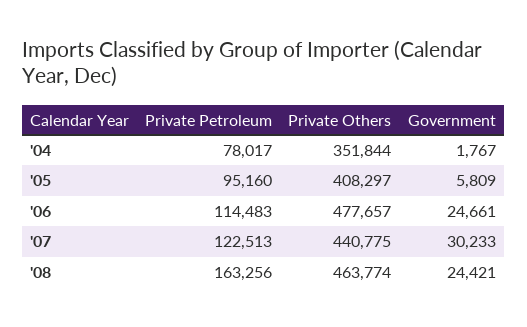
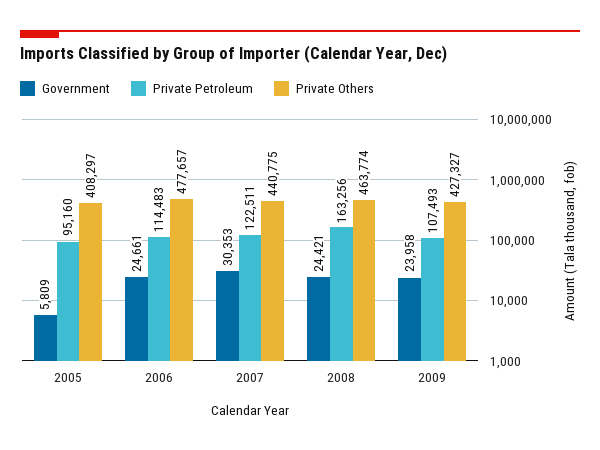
Private Petroleum, '04: 78017 -> none
Private Others, '04: 351844 -> none
Government, '04: 1767 -> none
Private Petroleum, '07: 122513 -> 122511
Government, '07: 30233 -> 30353
Government, 2009: none -> 23958
Private Petroleum, 2009: none -> 107493
Private Others, 2009: none -> 427327

